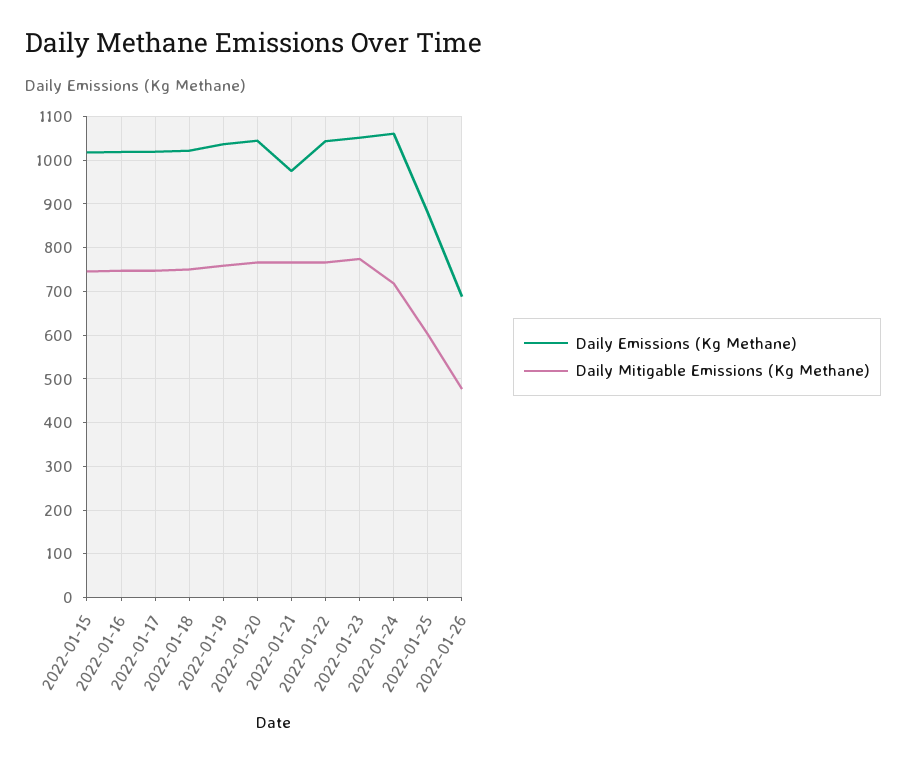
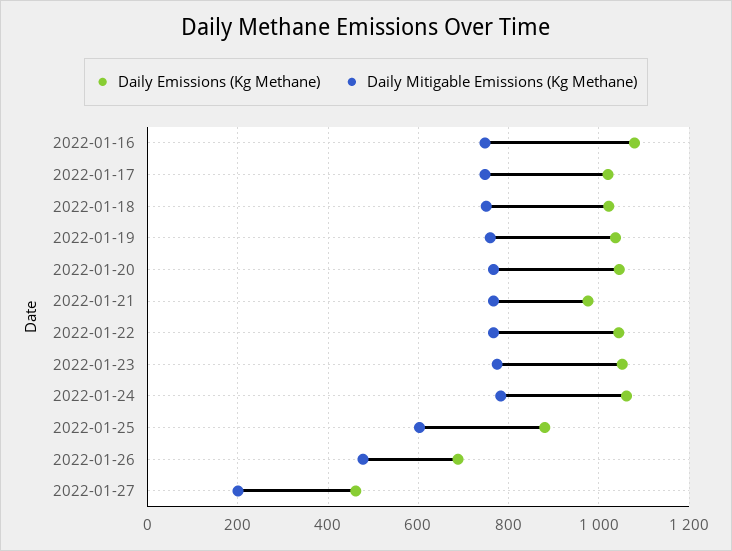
Daily Emissions (Kg Methane), 2022-01-15: 1020 -> none
Daily Mitigable Emissions (Kg Methane), 2022-01-15: 740 -> none
Daily Emissions (Kg Methane), 2022-01-16: 1020 -> 1080
Daily Mitigable Emissions (Kg Methane), 2022-01-24: 720 -> 780
Daily Emissions (Kg Methane), 2022-01-27: none -> 460
Daily Mitigable Emissions (Kg Methane), 2022-01-27: none -> 200

